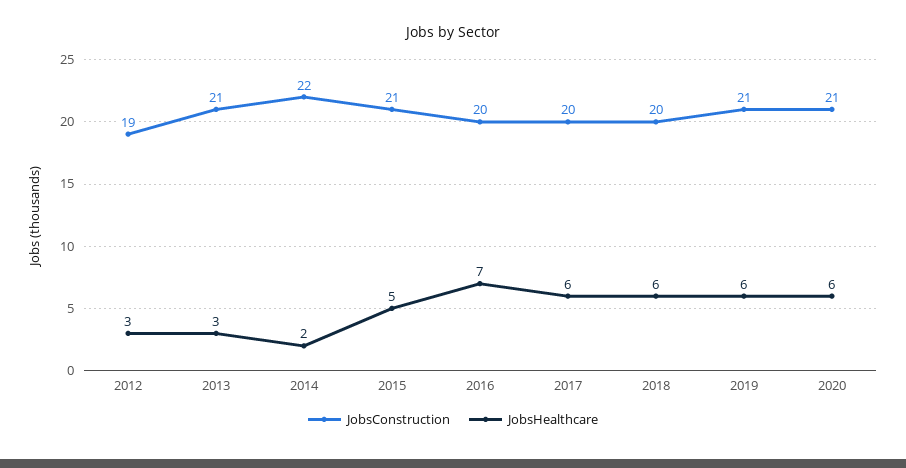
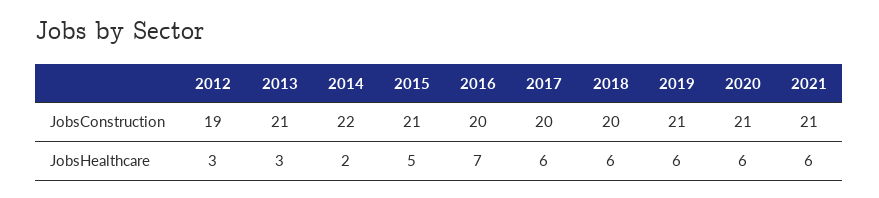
JobsConstruction, 2021: none -> 21
JobsHealthcare, 2021: none -> 6

